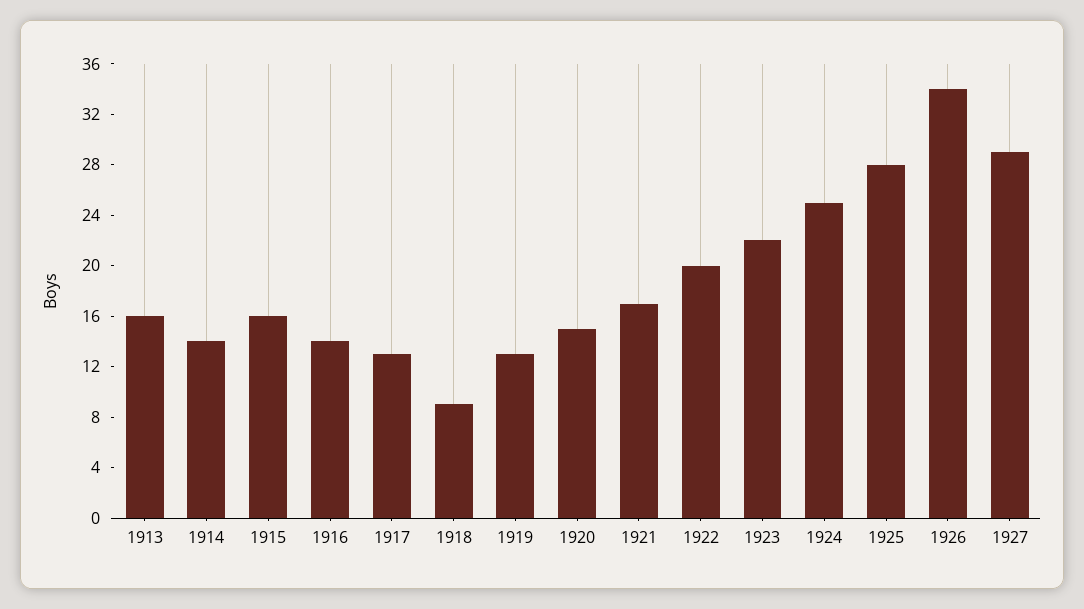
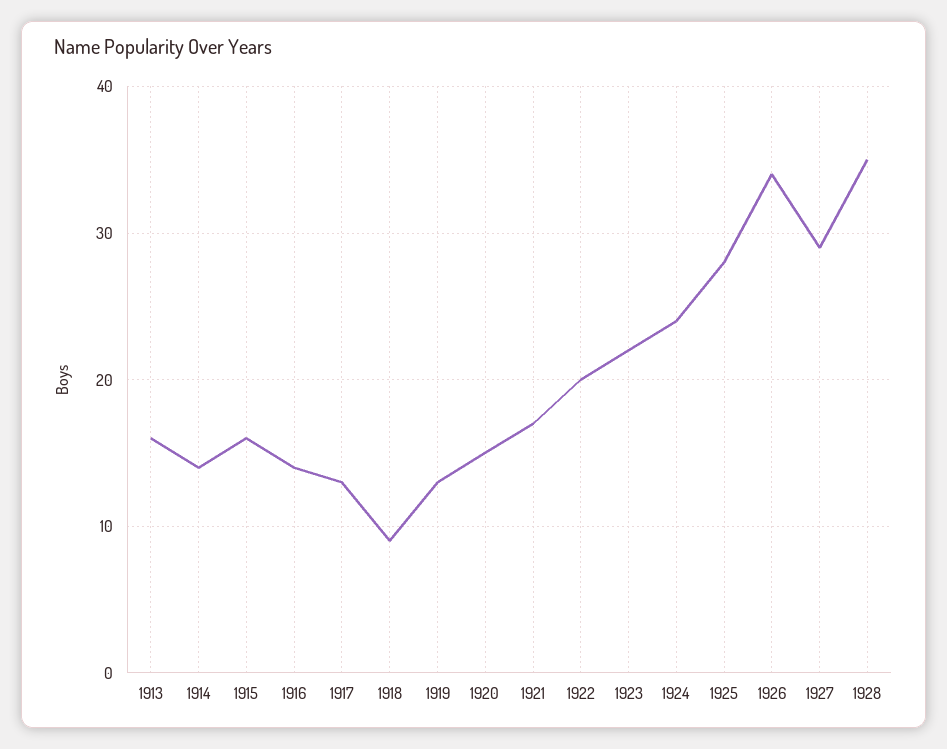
1924: 25 -> 24
1928: none -> 35

